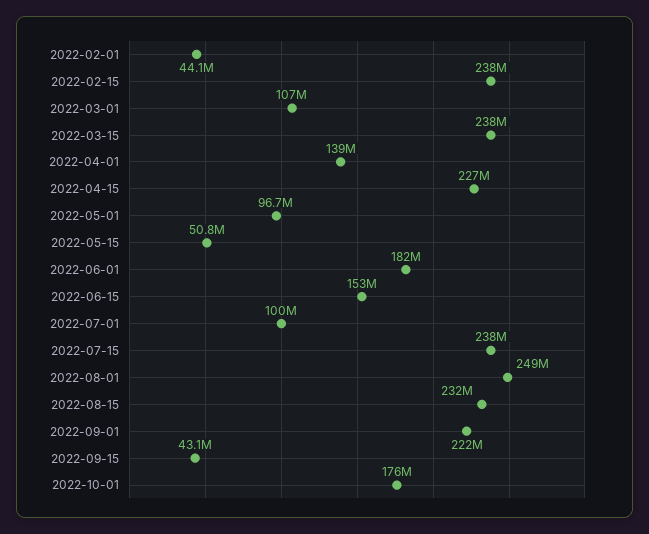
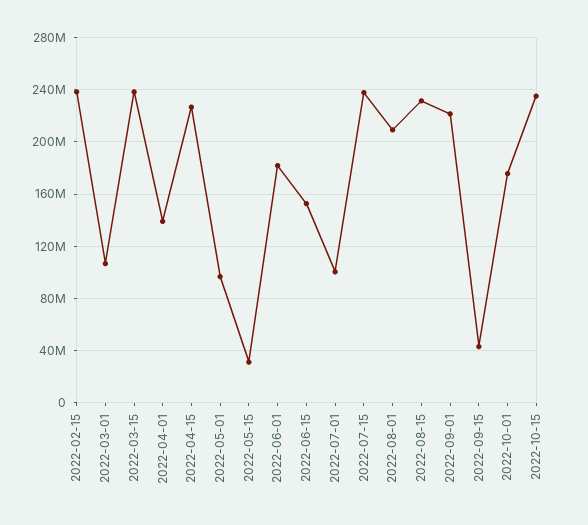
2022-02-01: 44100000 -> none
2022-05-15: 50800000 -> 30000000
2022-08-01: 249000000 -> 210000000
2022-10-15: none -> 235000000

